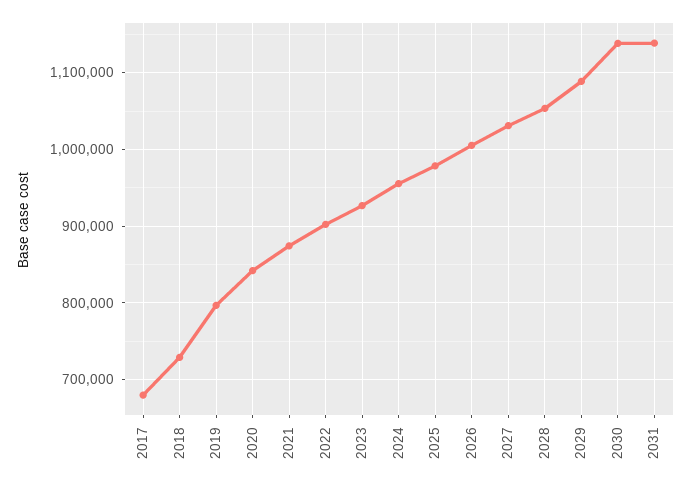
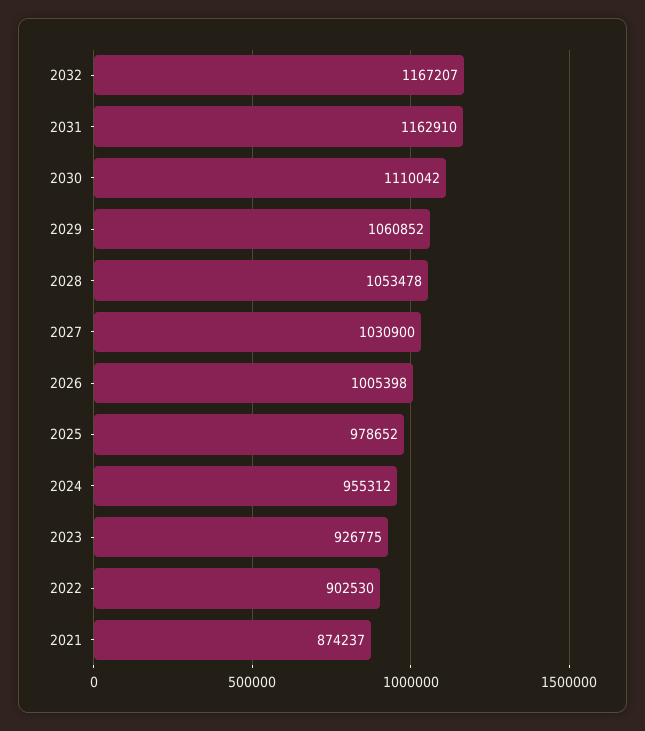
2017: 680000 -> none
2018: 730000 -> none
2019: 800000 -> none
2020: 840000 -> none
2029: 1090000 -> 1060852
2030: 1140000 -> 1110042
2031: 1140000 -> 1162910
2032: none -> 1167207

